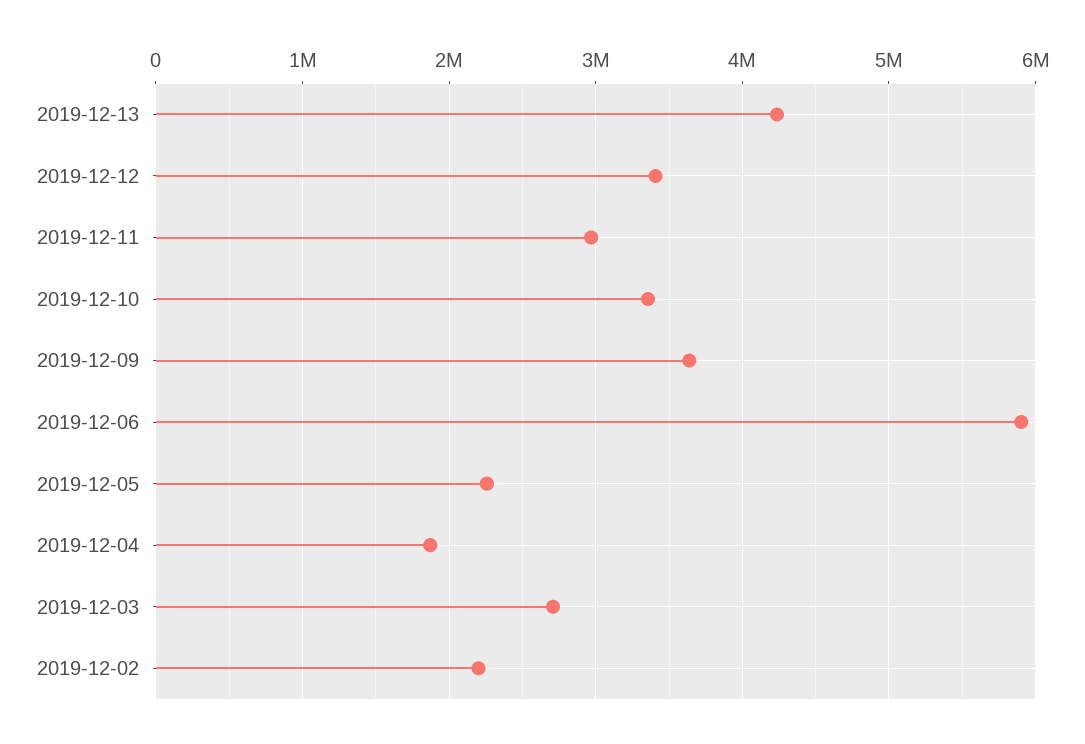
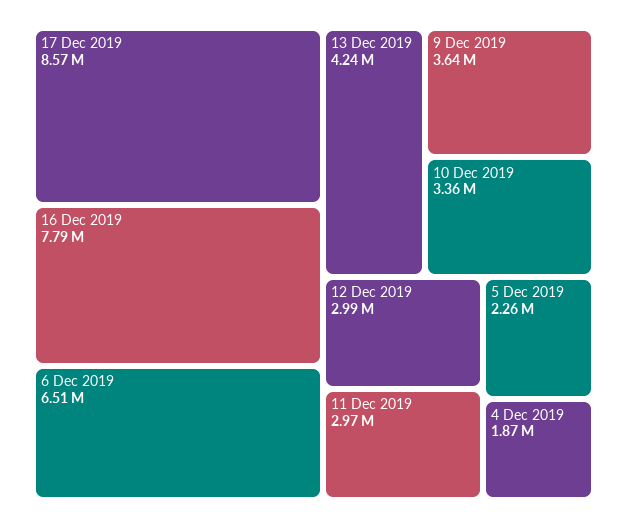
2019-12-12: 3400000 -> 2990000
2019-12-06: 5900000 -> 6510000
2019-12-03: 2700000 -> none
2019-12-02: 2200000 -> none
17 Dec 2019: none -> 8570000
16 Dec 2019: none -> 7790000

